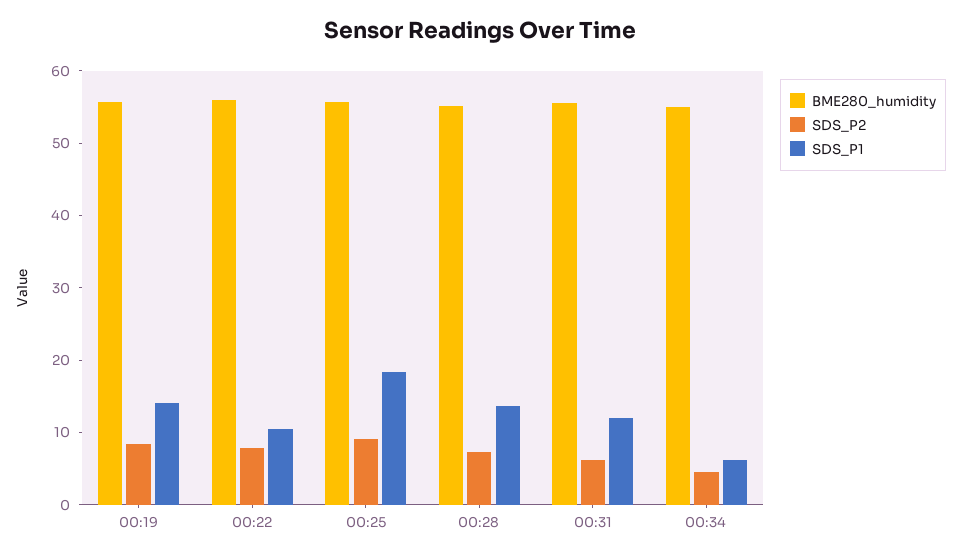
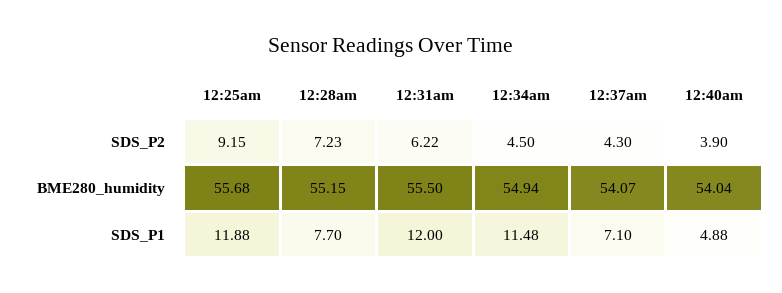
BME280_humidity, 00:19: 56 -> none
SDS_P2, 00:19: 8 -> none
SDS_P1, 00:19: 14 -> none
BME280_humidity, 00:22: 56 -> none
SDS_P2, 00:22: 8 -> none
SDS_P1, 00:22: 10 -> none
SDS_P1, 00:25: 18 -> 11.88
SDS_P1, 00:28: 14 -> 7.7
SDS_P1, 00:34: 6 -> 11.48
SDS_P2, 12:37am: none -> 4.3
SDS_P2, 12:40am: none -> 3.9
BME280_humidity, 12:37am: none -> 54.07
BME280_humidity, 12:40am: none -> 54.04
SDS_P1, 12:37am: none -> 7.1
SDS_P1, 12:40am: none -> 4.88

